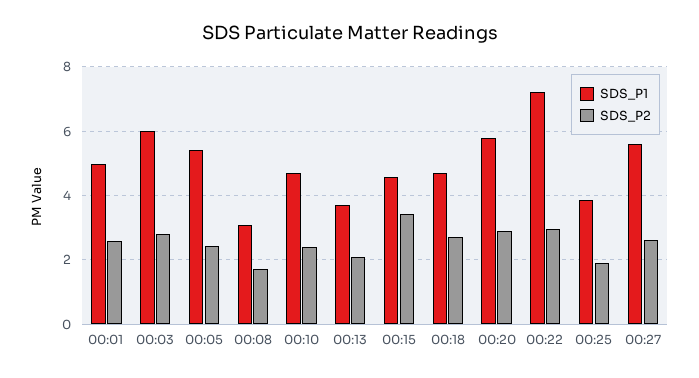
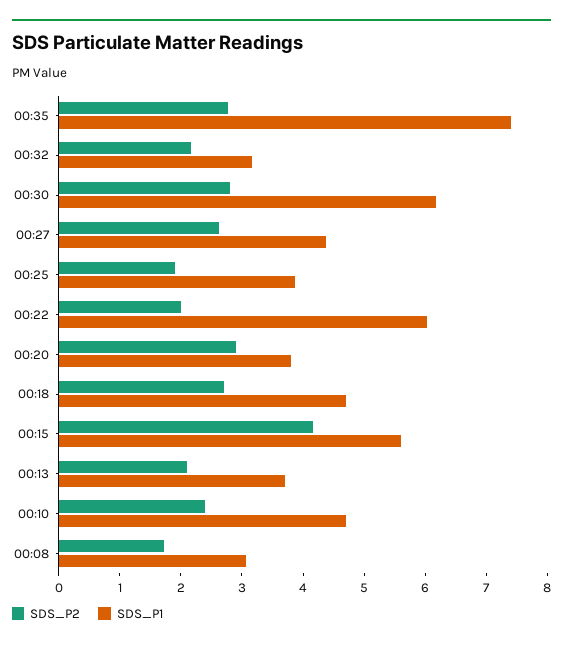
SDS_P1, 00:01: 5 -> none
SDS_P2, 00:01: 2.6 -> none
SDS_P1, 00:03: 6 -> none
SDS_P2, 00:03: 2.8 -> none
SDS_P1, 00:05: 5.4 -> none
SDS_P2, 00:05: 2.4 -> none
SDS_P1, 00:15: 4.6 -> 5.6
SDS_P2, 00:15: 3.4 -> 4.2
SDS_P1, 00:20: 5.8 -> 3.8
SDS_P1, 00:22: 7.2 -> 6
SDS_P2, 00:22: 3 -> 2
SDS_P1, 00:27: 5.6 -> 4.4
SDS_P2, 00:35: none -> 2.8
SDS_P1, 00:35: none -> 7.4
SDS_P2, 00:32: none -> 2.2
SDS_P1, 00:32: none -> 3.2
SDS_P2, 00:30: none -> 2.8
SDS_P1, 00:30: none -> 6.2

